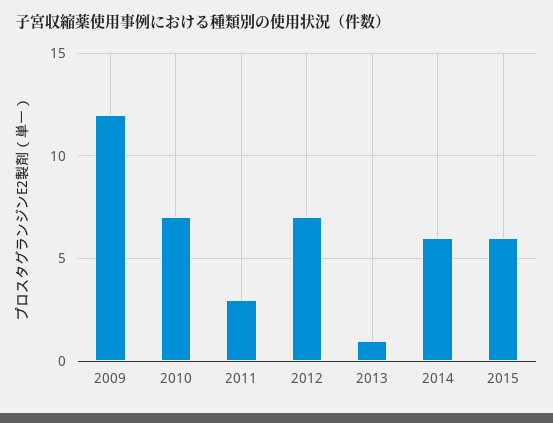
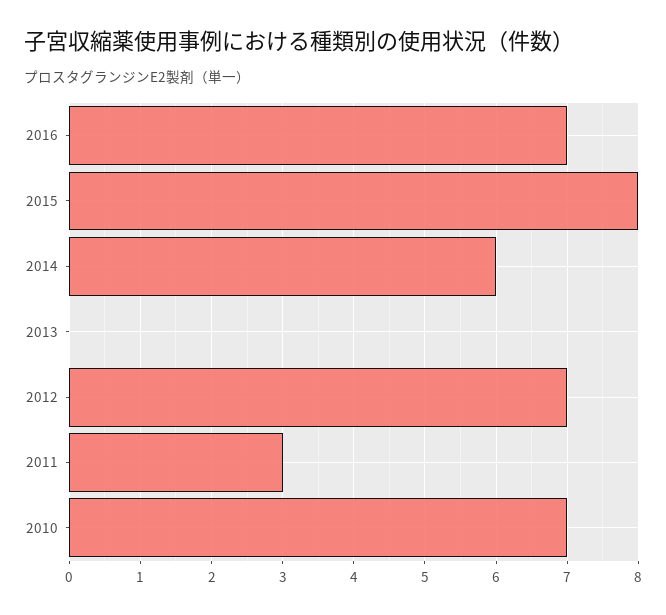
2009: 12 -> none
2013: 1 -> 0
2015: 6 -> 8
2016: none -> 7

